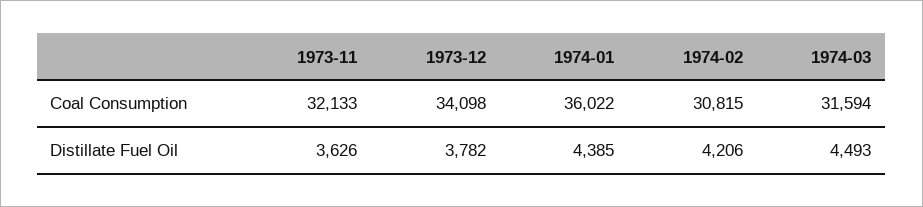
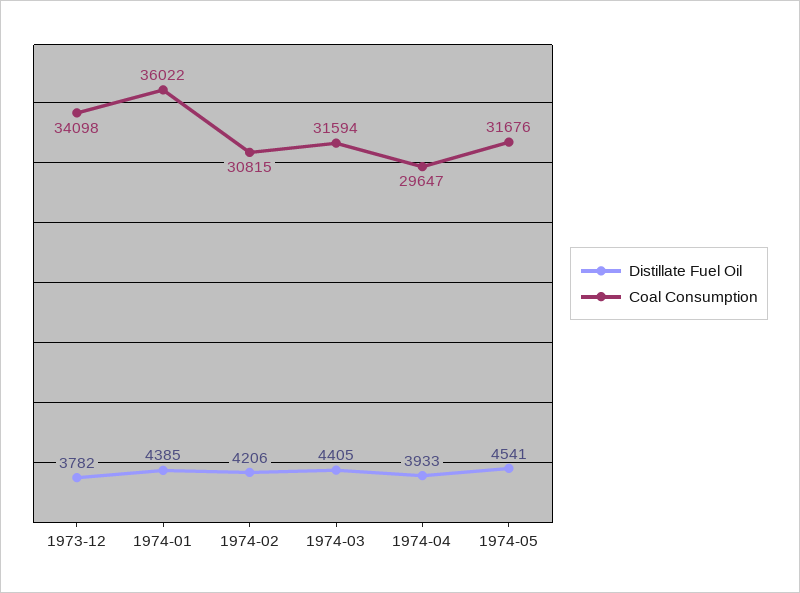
Coal Consumption, 1973-11: 32133 -> none
Distillate Fuel Oil, 1973-11: 3626 -> none
Distillate Fuel Oil, 1974-03: 4493 -> 4405
Distillate Fuel Oil, 1974-04: none -> 3933
Coal Consumption, 1974-04: none -> 29647
Distillate Fuel Oil, 1974-05: none -> 4541
Coal Consumption, 1974-05: none -> 31676

